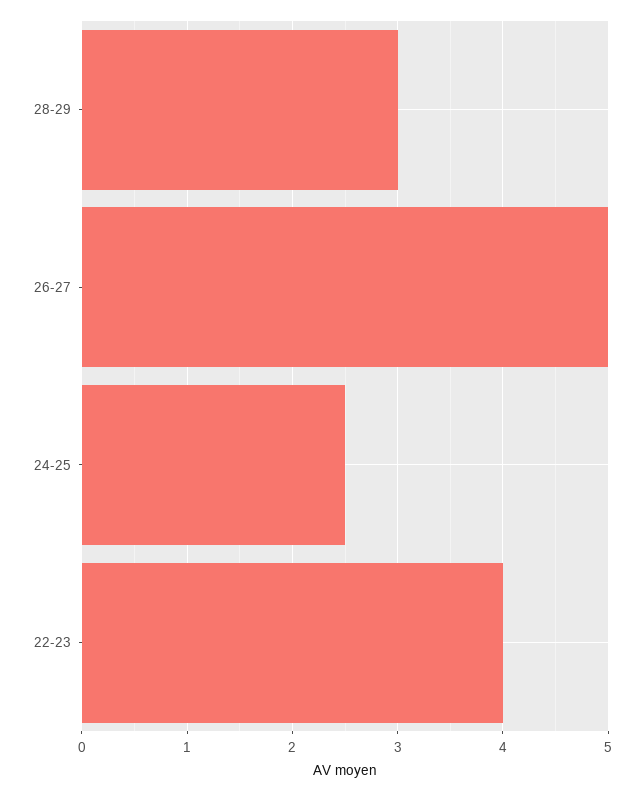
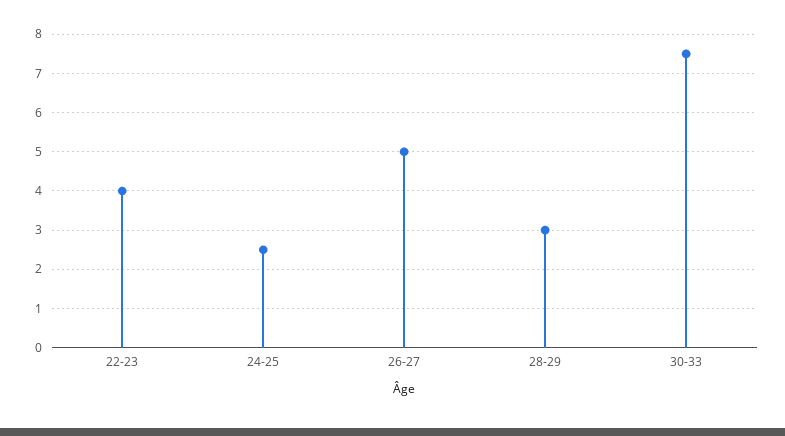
30-33: none -> 7.5

